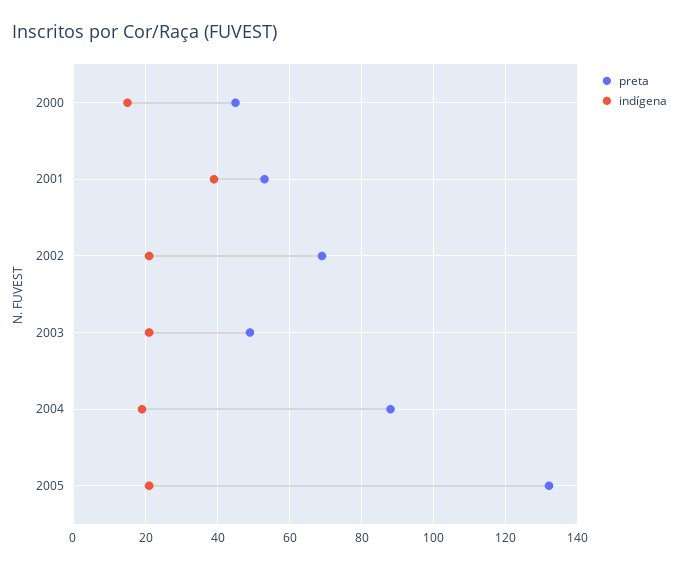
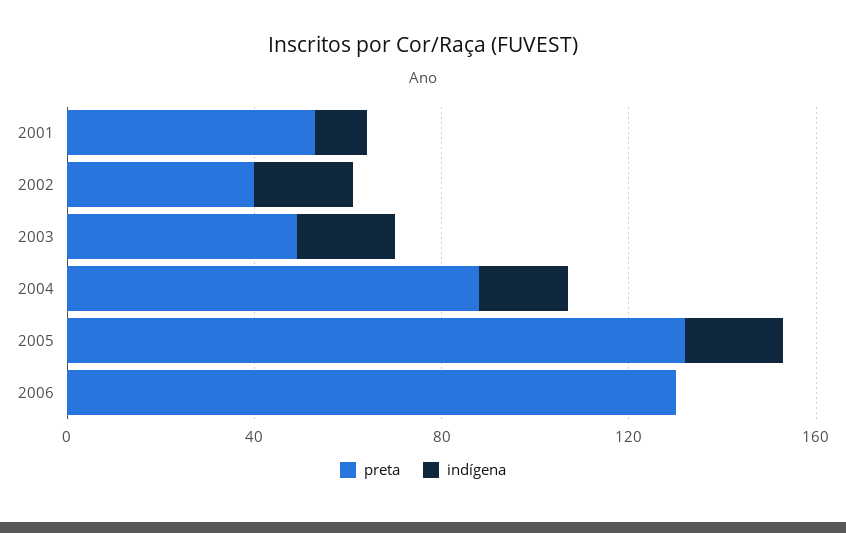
preta, 2000: 45 -> none
indígena, 2000: 15 -> none
indígena, 2001: 40 -> 10
preta, 2002: 70 -> 40
preta, 2006: none -> 130
indígena, 2006: none -> 0

